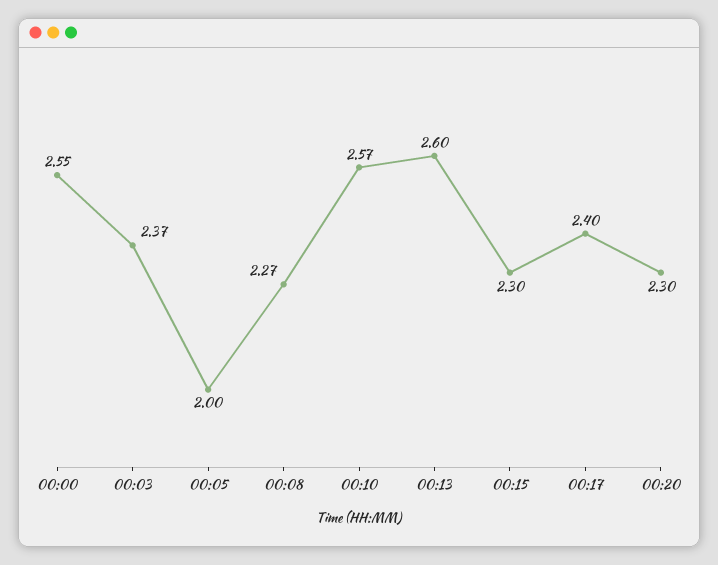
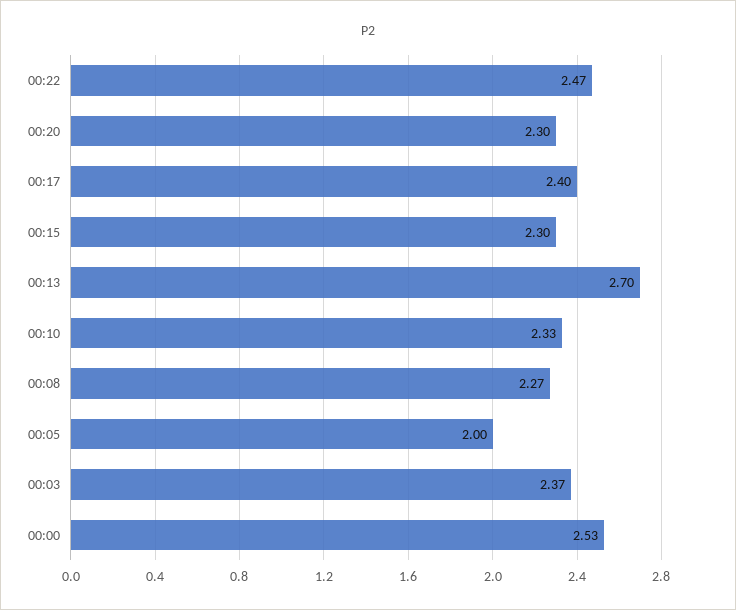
00:00: 2.55 -> 2.53
00:10: 2.57 -> 2.33
00:13: 2.6 -> 2.7
00:22: none -> 2.47

